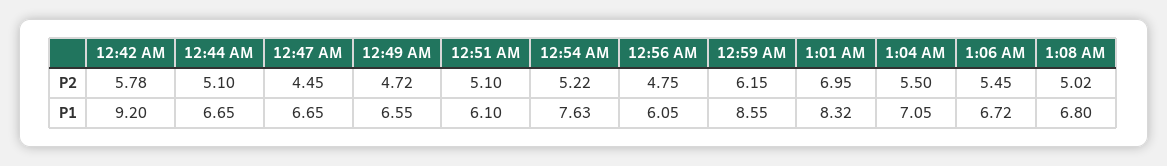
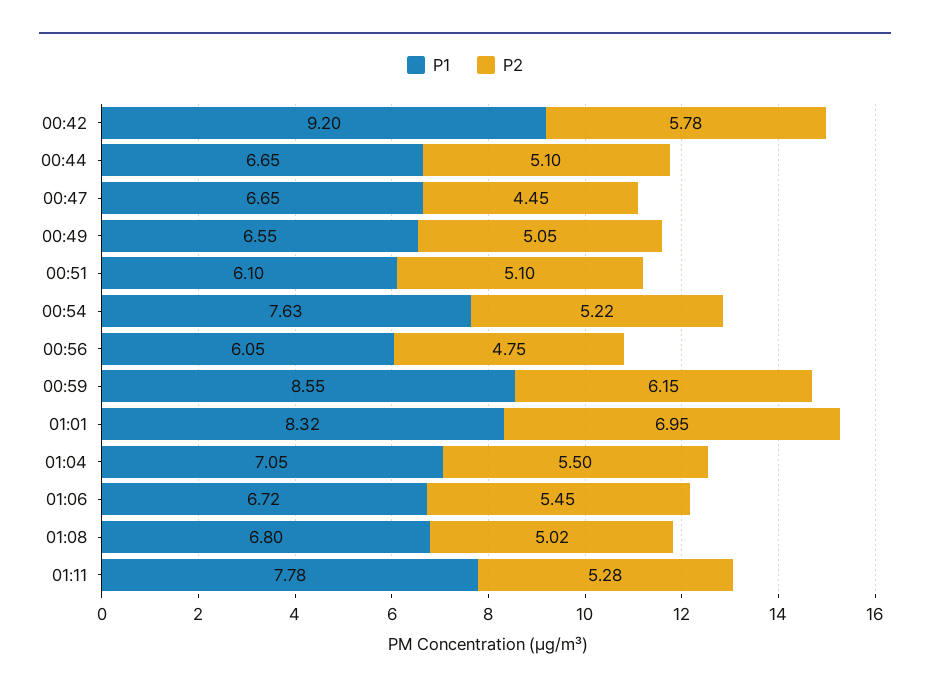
P2, 12:49 AM: 4.72 -> 5.05
P1, 01:11: none -> 7.78
P2, 01:11: none -> 5.28

